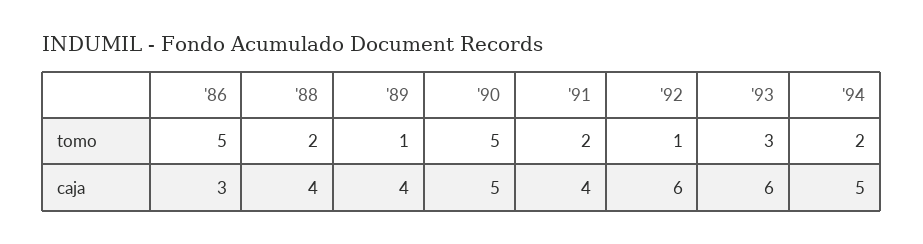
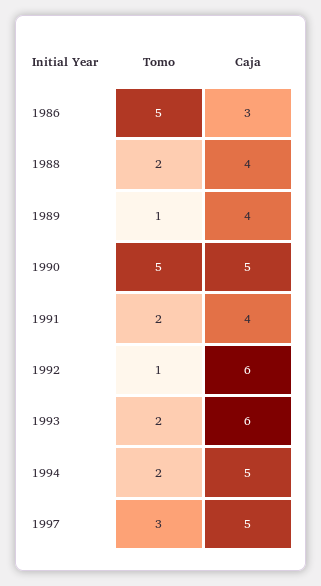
'93, tomo: 3 -> 2
1997, tomo: none -> 3
1997, caja: none -> 5

